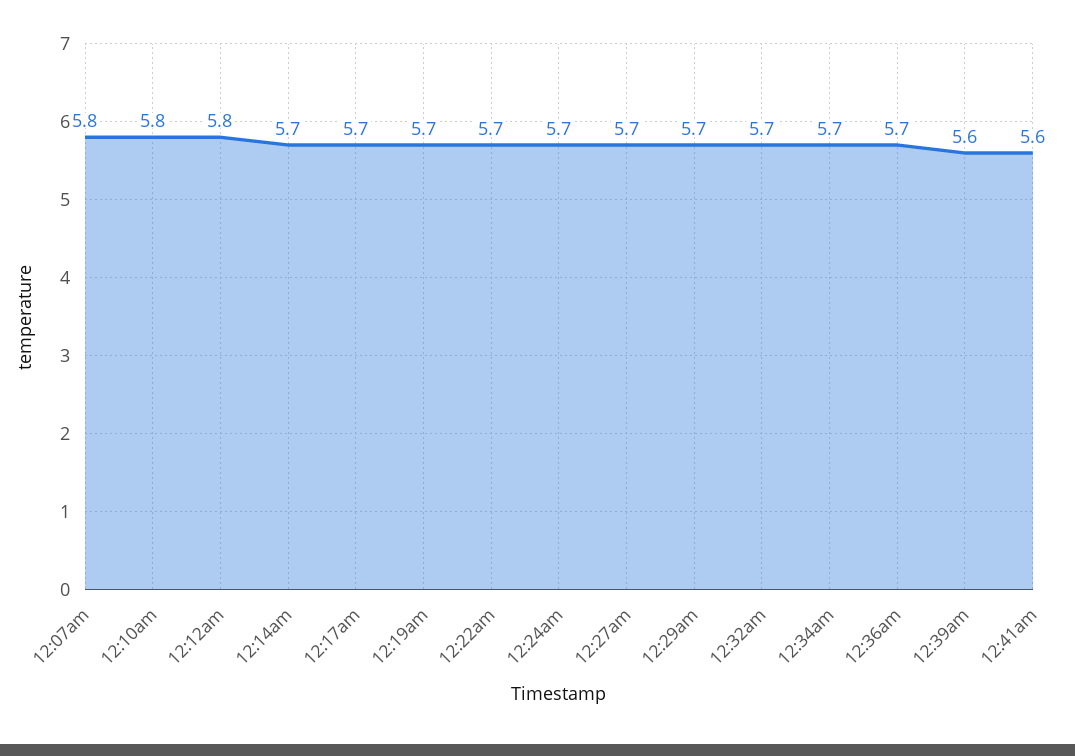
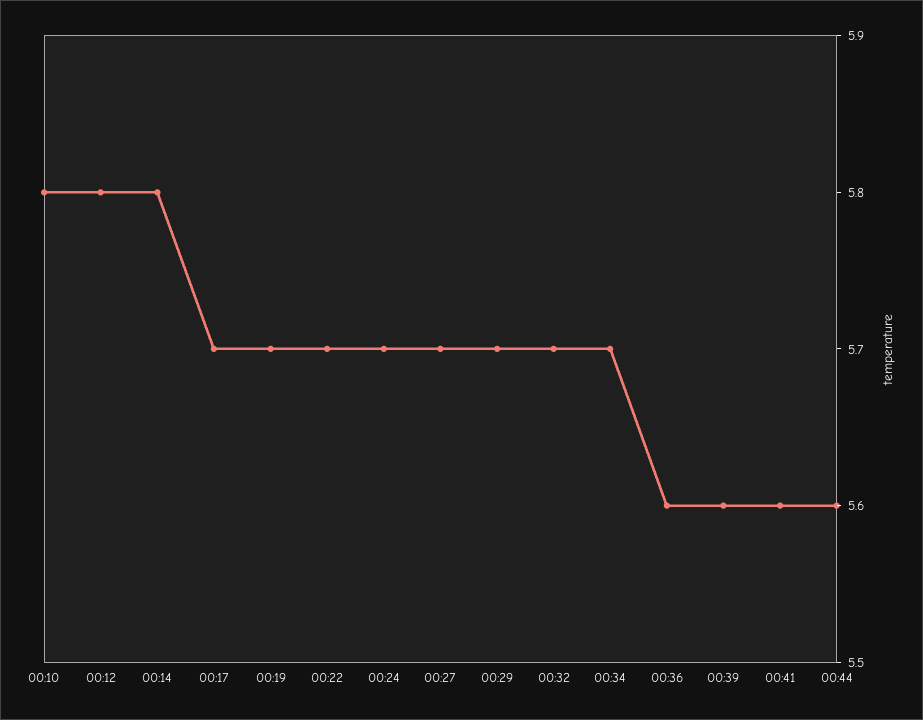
12:07am: 5.8 -> none
12:14am: 5.7 -> 5.8
12:36am: 5.7 -> 5.6
00:44: none -> 5.6

